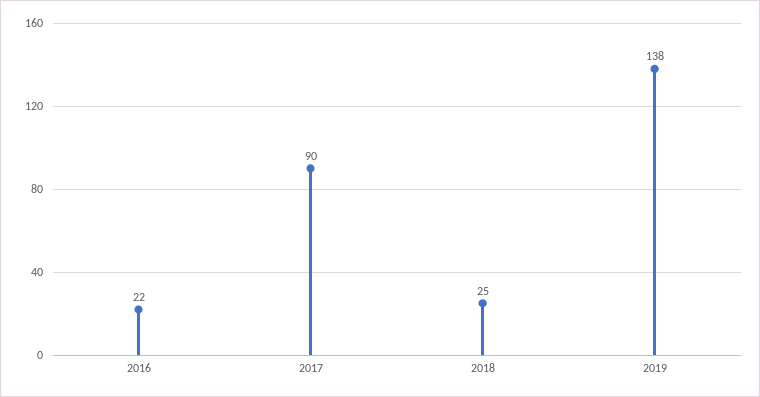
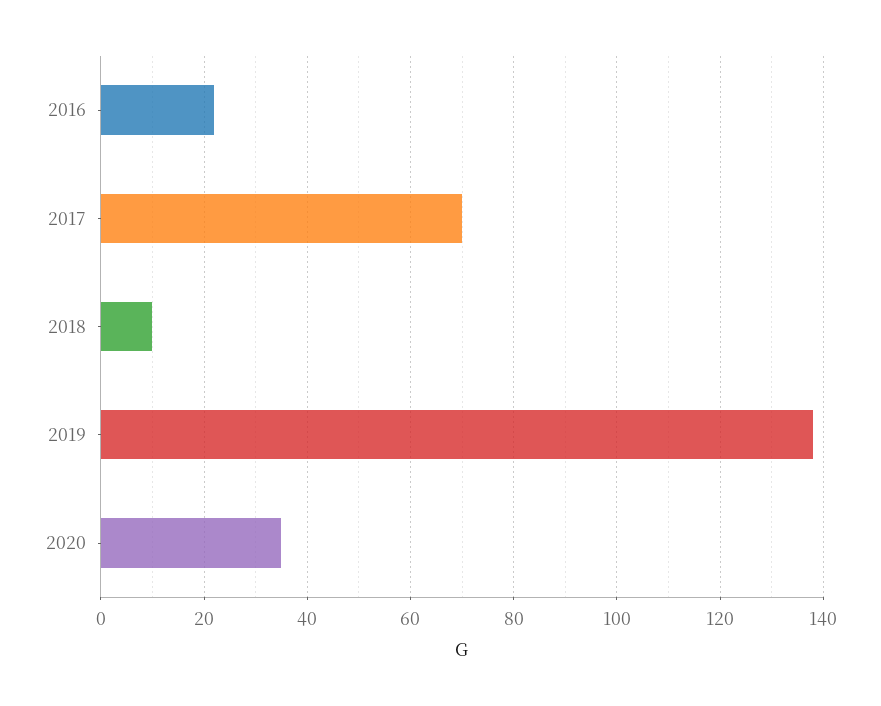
2017: 90 -> 70
2018: 25 -> 10
2020: none -> 35

